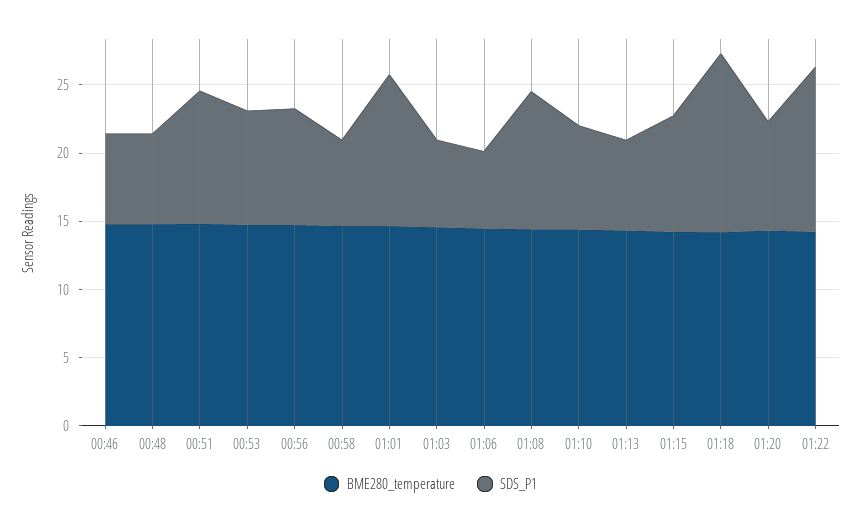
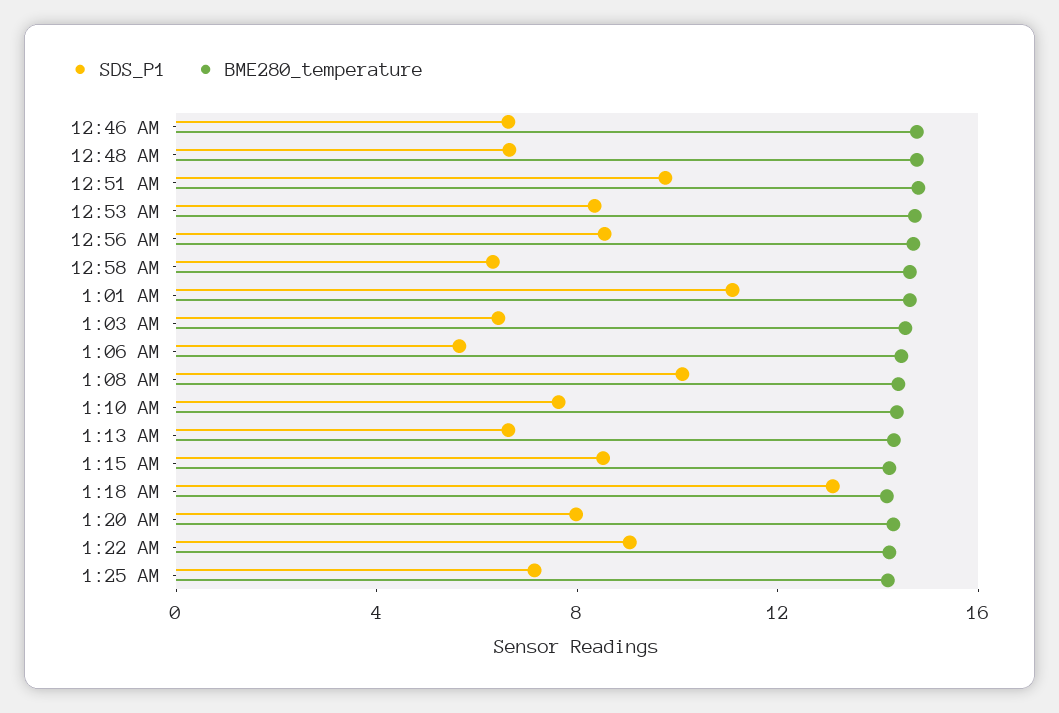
SDS_P1, 01:22: 12 -> 9
SDS_P1, 1:25 AM: none -> 7
BME280_temperature, 1:25 AM: none -> 14

